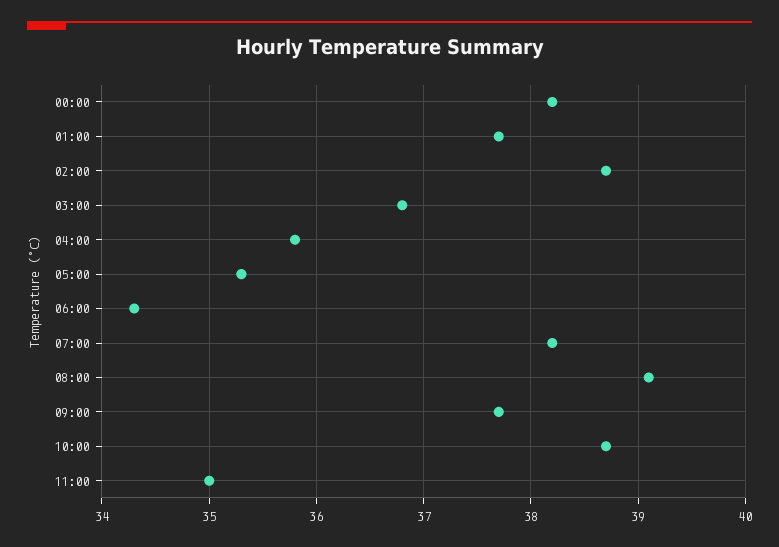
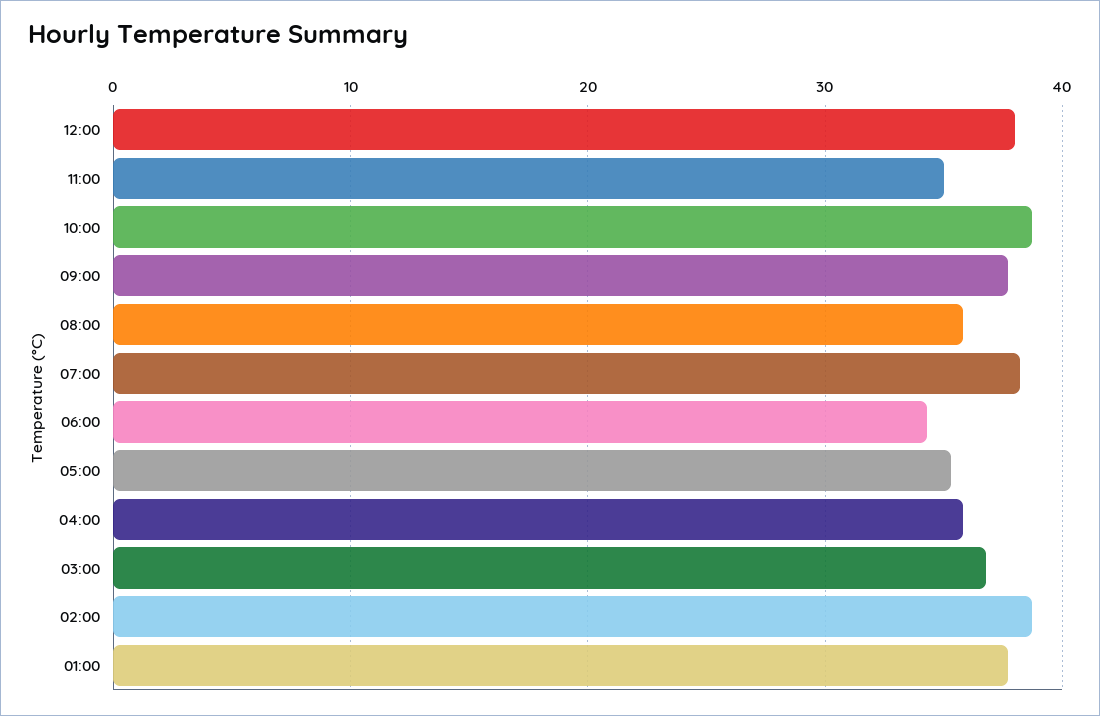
00:00: 38.2 -> none
08:00: 39.1 -> 36
12:00: none -> 38

